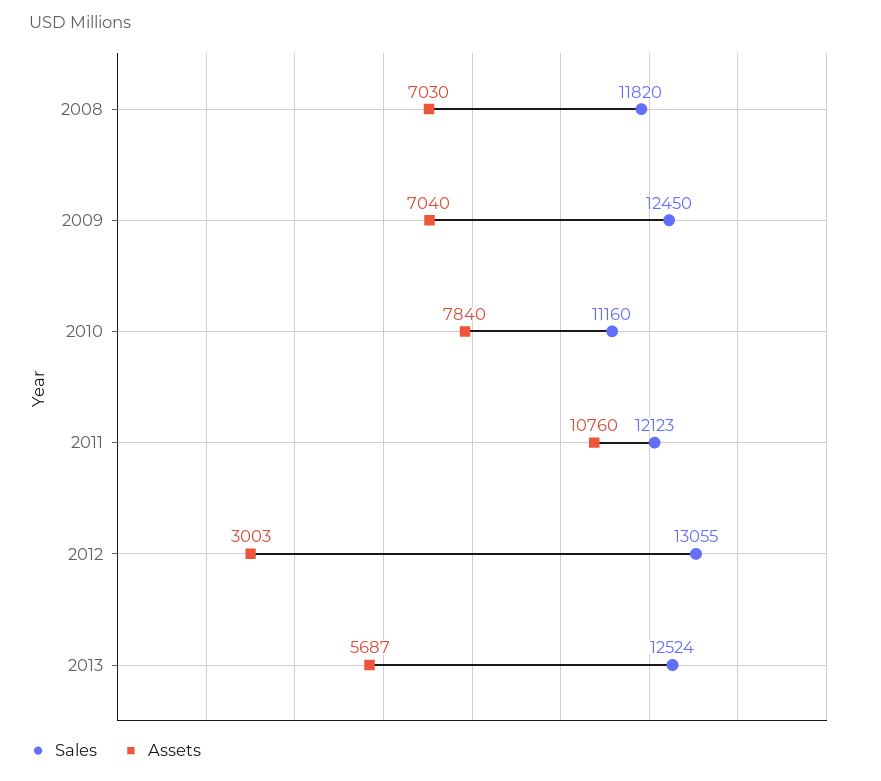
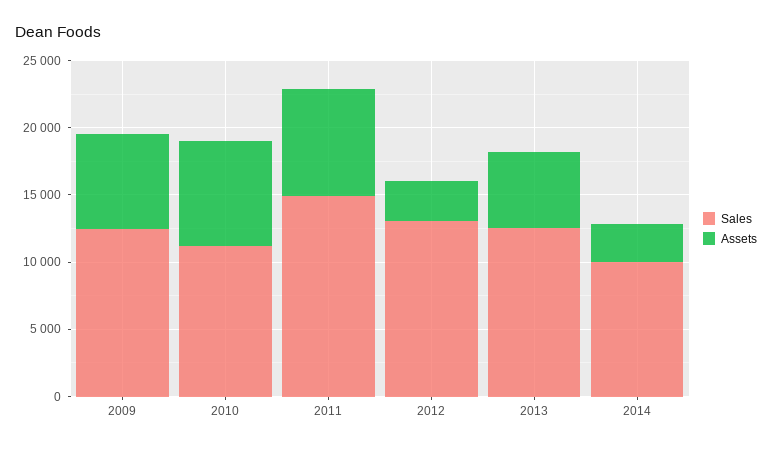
Sales, 2008: 11820 -> none
Assets, 2008: 7030 -> none
Sales, 2011: 12123 -> 15000
Assets, 2011: 10760 -> 8000
Sales, 2014: none -> 10000
Assets, 2014: none -> 3000

